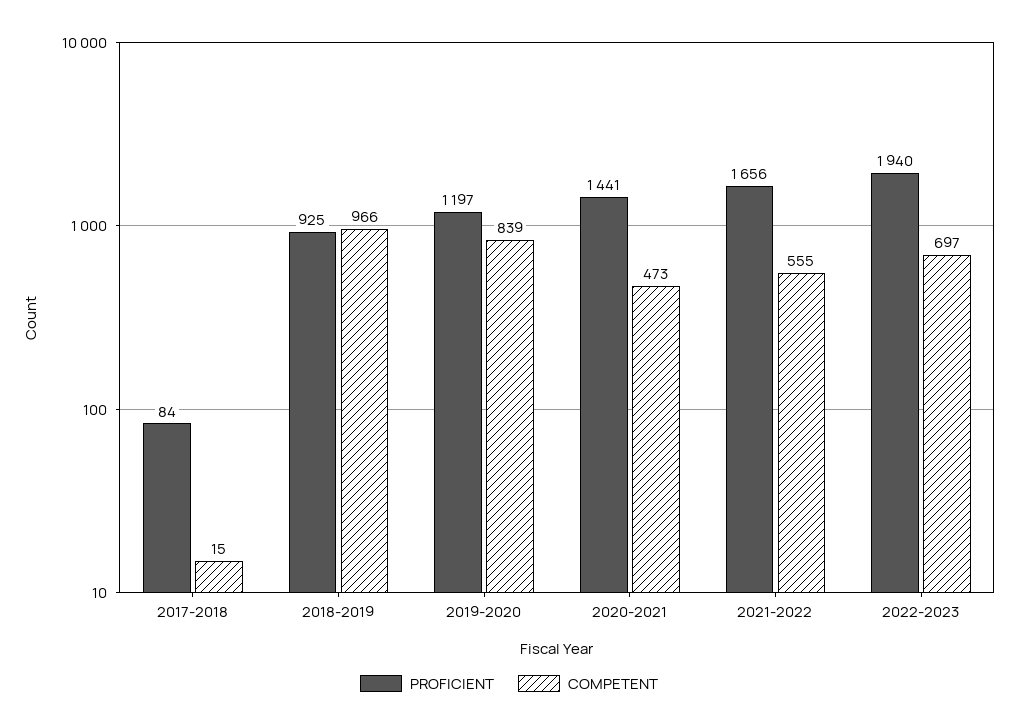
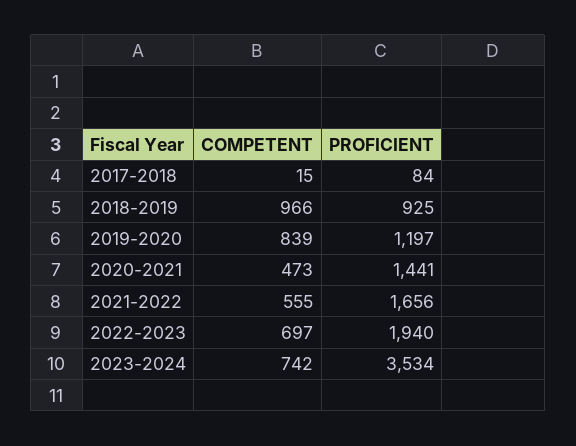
COMPETENT, 2023-2024: none -> 742
PROFICIENT, 2023-2024: none -> 3534

